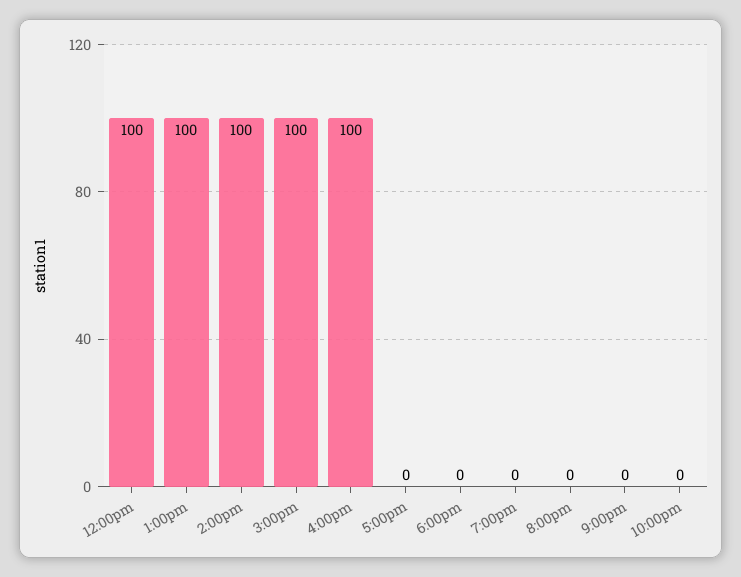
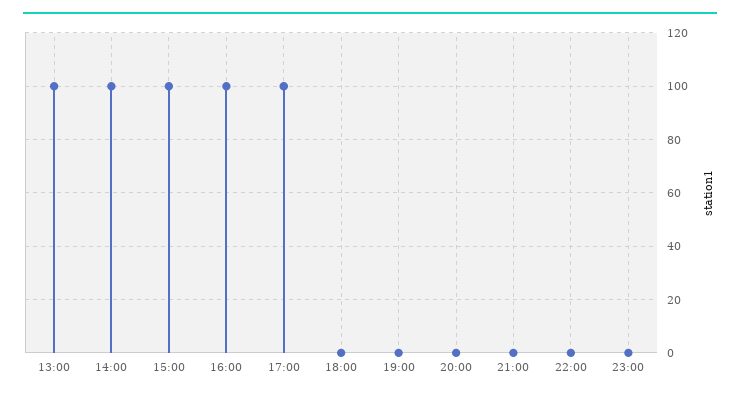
12:00pm: 100 -> none
5:00pm: 0 -> 100
23:00: none -> 0

